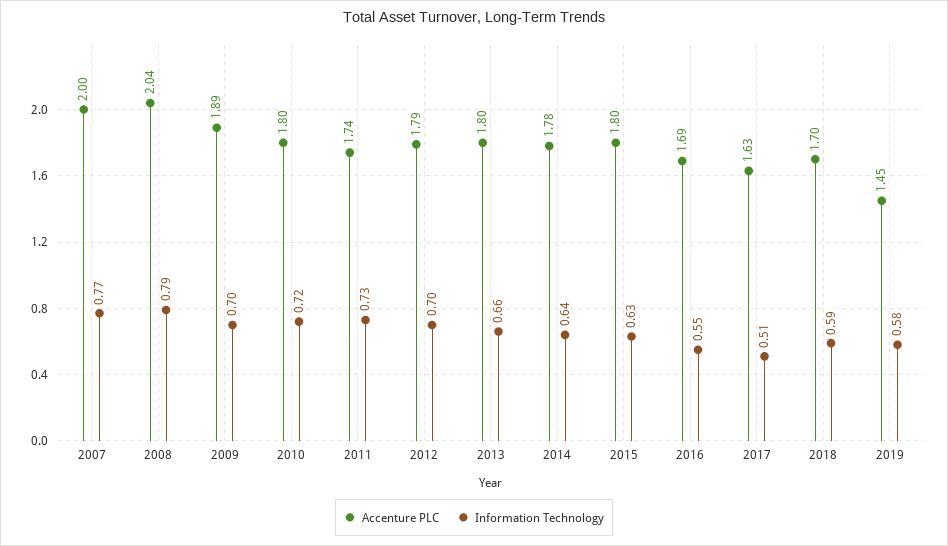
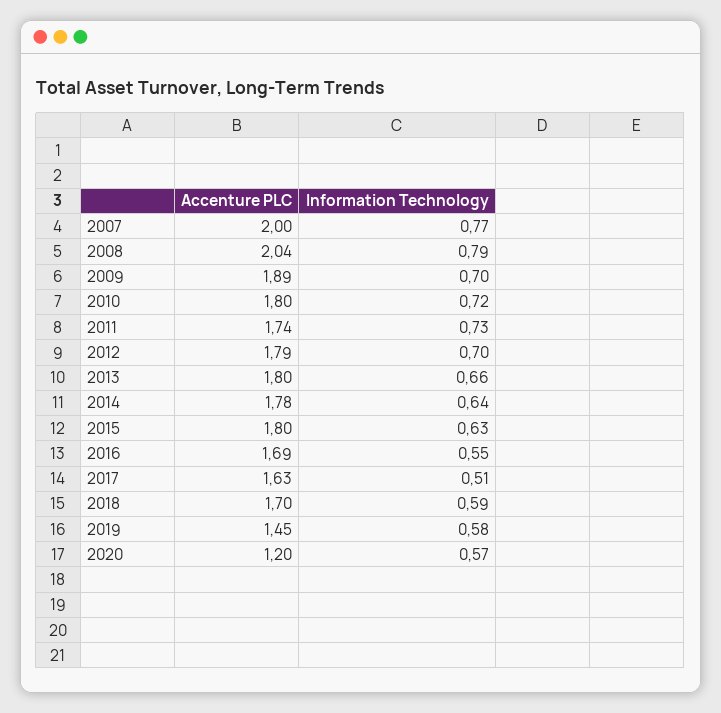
Accenture PLC, 2020: none -> 1.2
Information Technology, 2020: none -> 0.57

